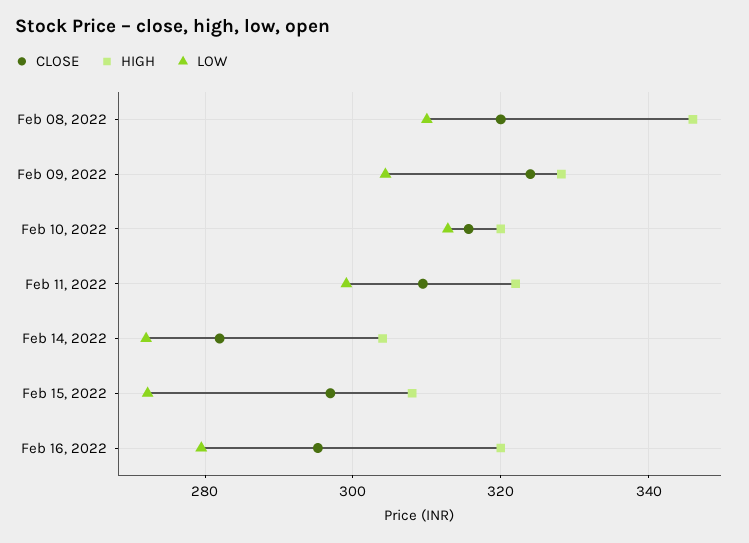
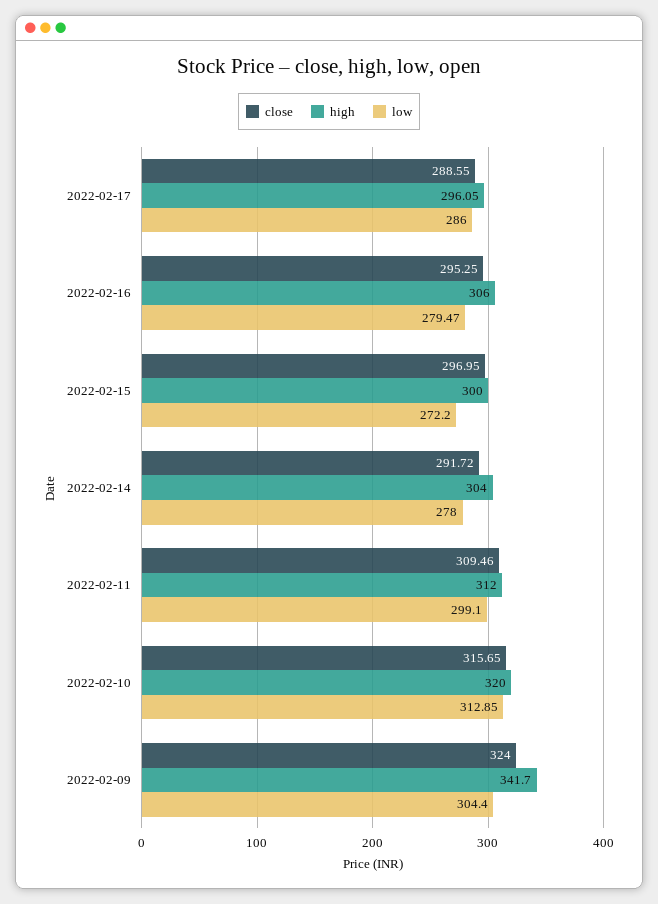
CLOSE, Feb 08, 2022: 320 -> none
HIGH, Feb 08, 2022: 346 -> none
LOW, Feb 08, 2022: 310 -> none
HIGH, Feb 09, 2022: 328 -> 341.7
HIGH, Feb 11, 2022: 322 -> 312
CLOSE, Feb 14, 2022: 282 -> 291.72
LOW, Feb 14, 2022: 272 -> 278
HIGH, Feb 15, 2022: 308 -> 300
HIGH, Feb 16, 2022: 320 -> 306
CLOSE, 2022-02-17: none -> 288.55
HIGH, 2022-02-17: none -> 296.05
LOW, 2022-02-17: none -> 286

